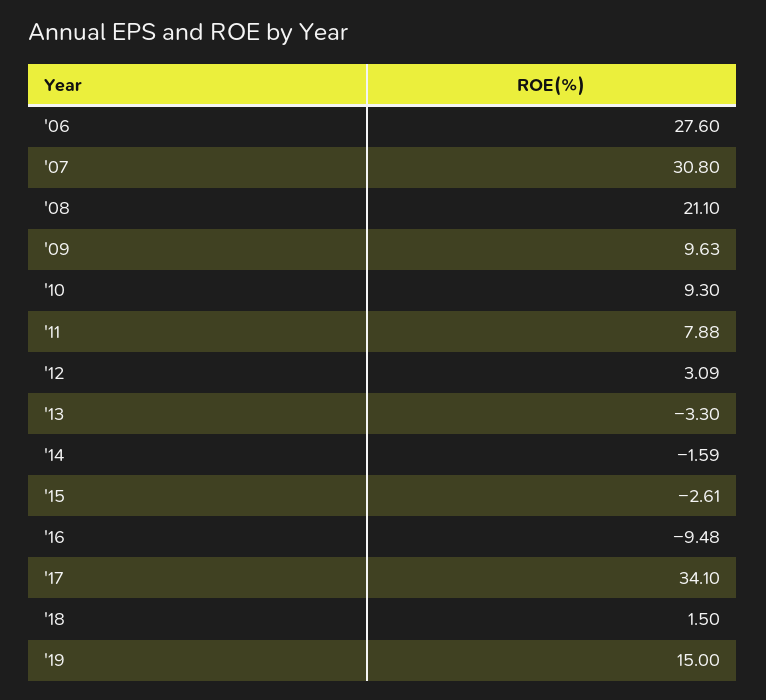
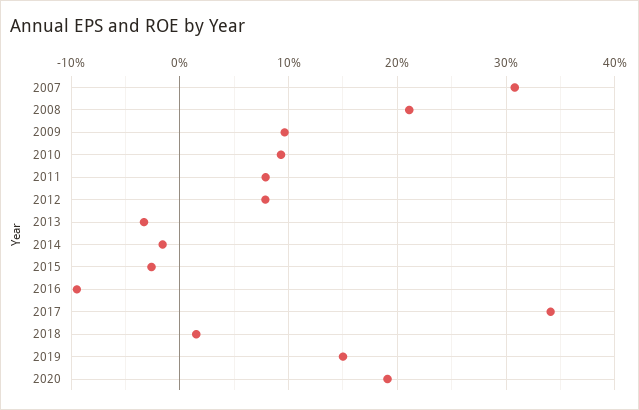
'06: 27.6 -> none
'12: 3.09 -> 8
2020: none -> 19

